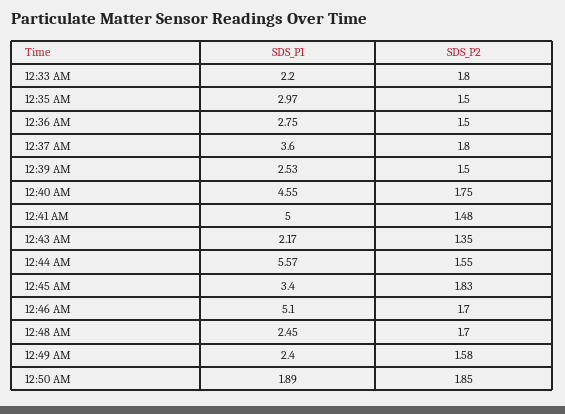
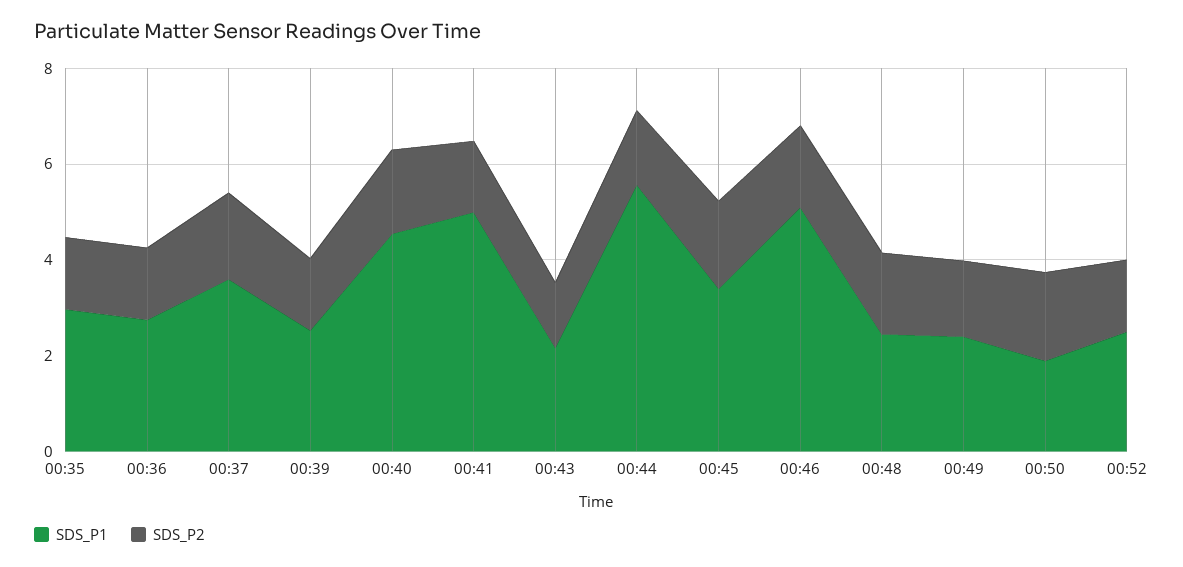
SDS_P1, 12:33 AM: 2.2 -> none
SDS_P2, 12:33 AM: 1.8 -> none
SDS_P1, 00:52: none -> 2.5
SDS_P2, 00:52: none -> 1.5

